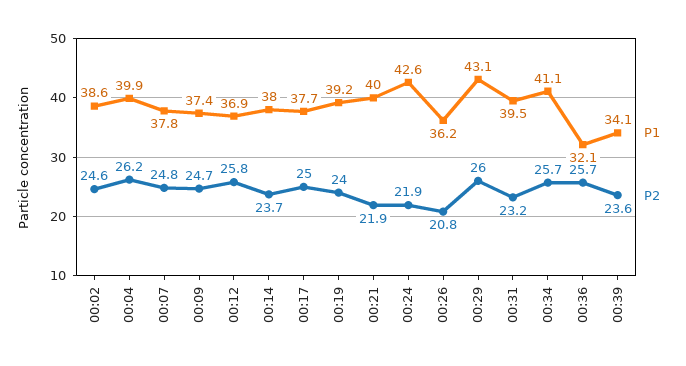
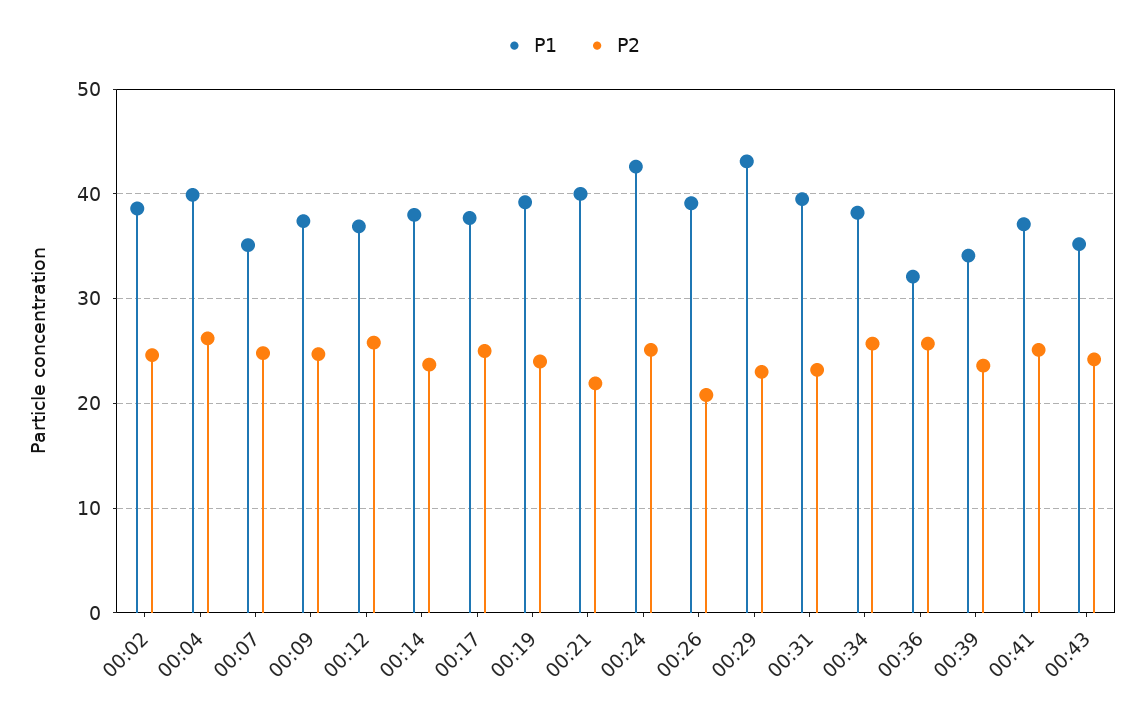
P1, 00:07: 37.8 -> 35
P2, 00:24: 21.9 -> 25
P1, 00:26: 36.2 -> 39
P2, 00:29: 26 -> 23
P1, 00:34: 41.1 -> 38
P1, 00:41: none -> 37
P2, 00:41: none -> 25
P1, 00:43: none -> 35
P2, 00:43: none -> 24

